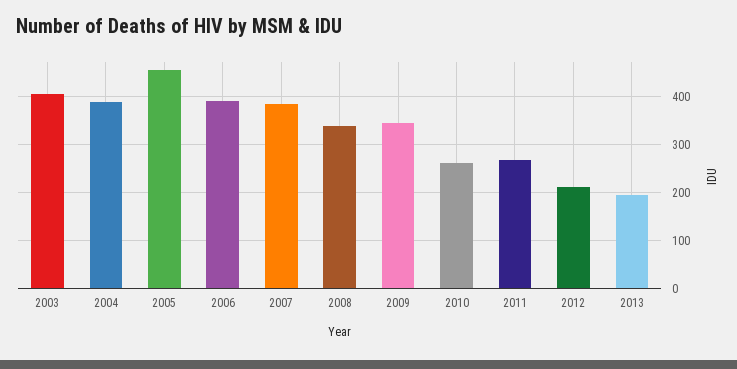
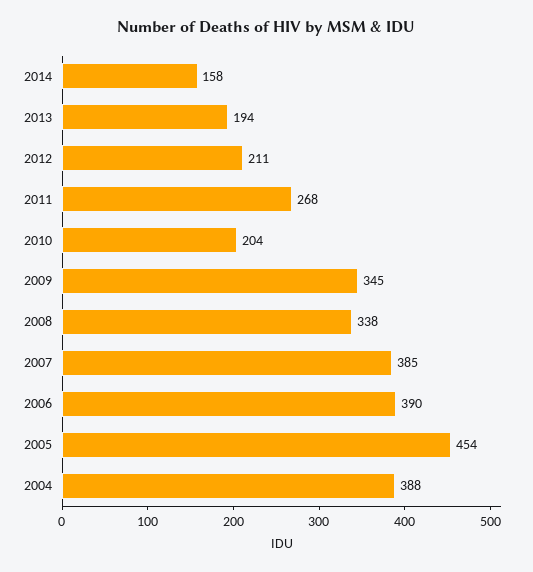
2003: 400 -> none
2010: 260 -> 204
2014: none -> 158

